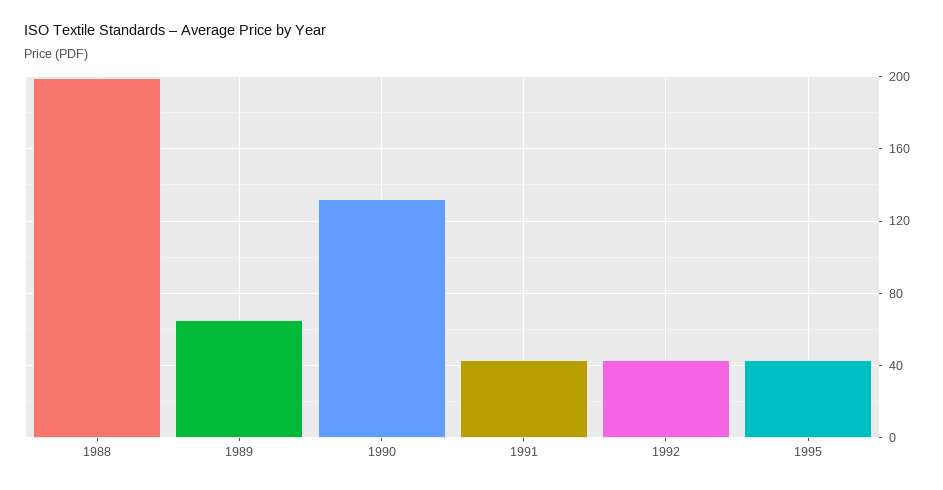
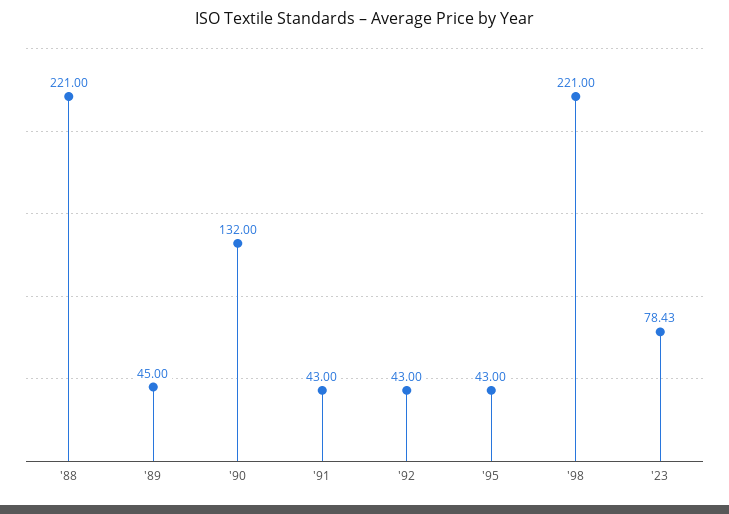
1988: 200 -> 221
1989: 65 -> 45
'98: none -> 221
'23: none -> 78.43

